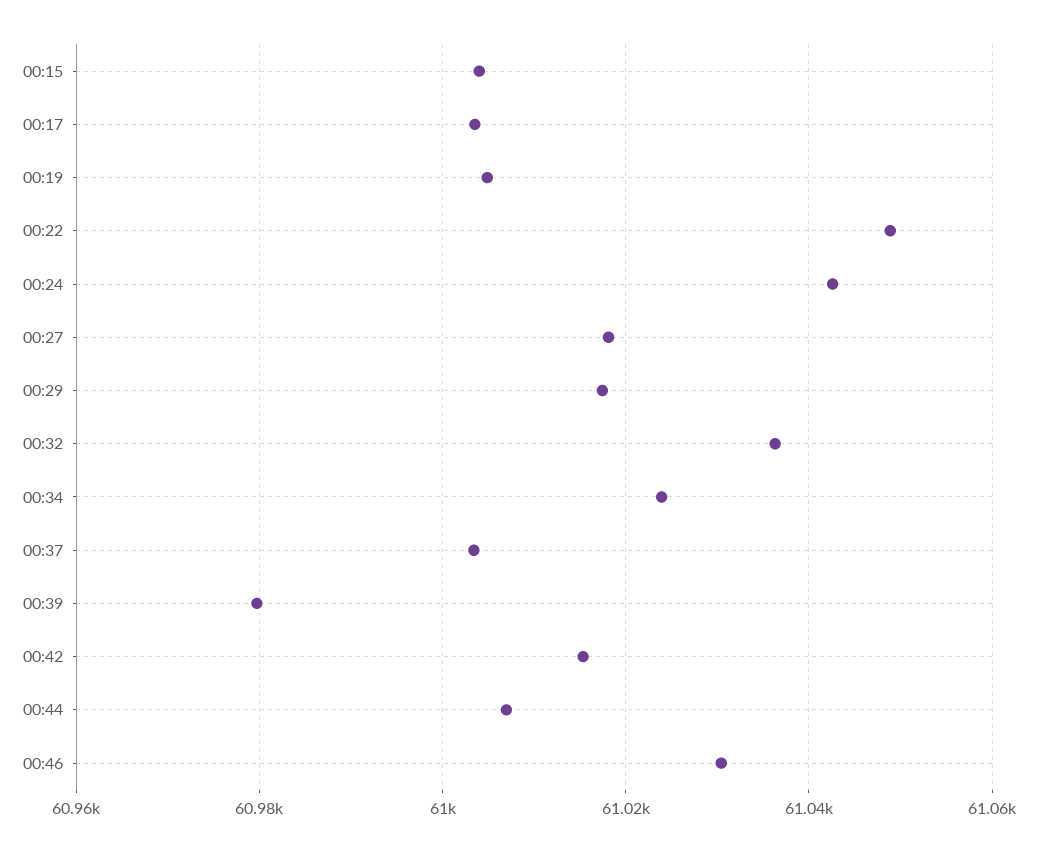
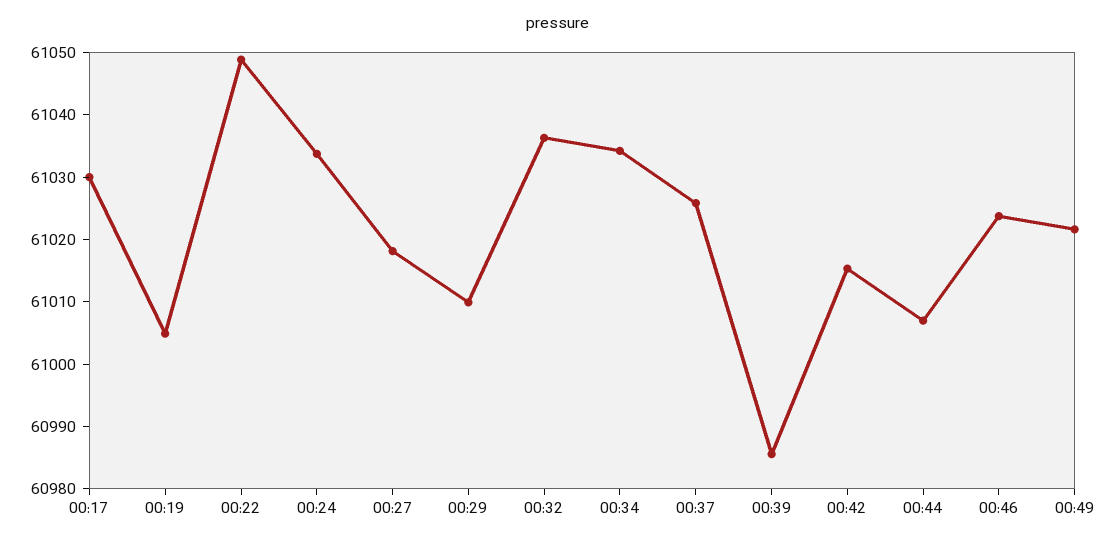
00:15: 61004 -> none
00:17: 61004 -> 61030
00:24: 61042 -> 61034
00:29: 61018 -> 61010
00:34: 61024 -> 61034
00:37: 61004 -> 61026
00:39: 60980 -> 60986
00:46: 61030 -> 61024
00:49: none -> 61022

